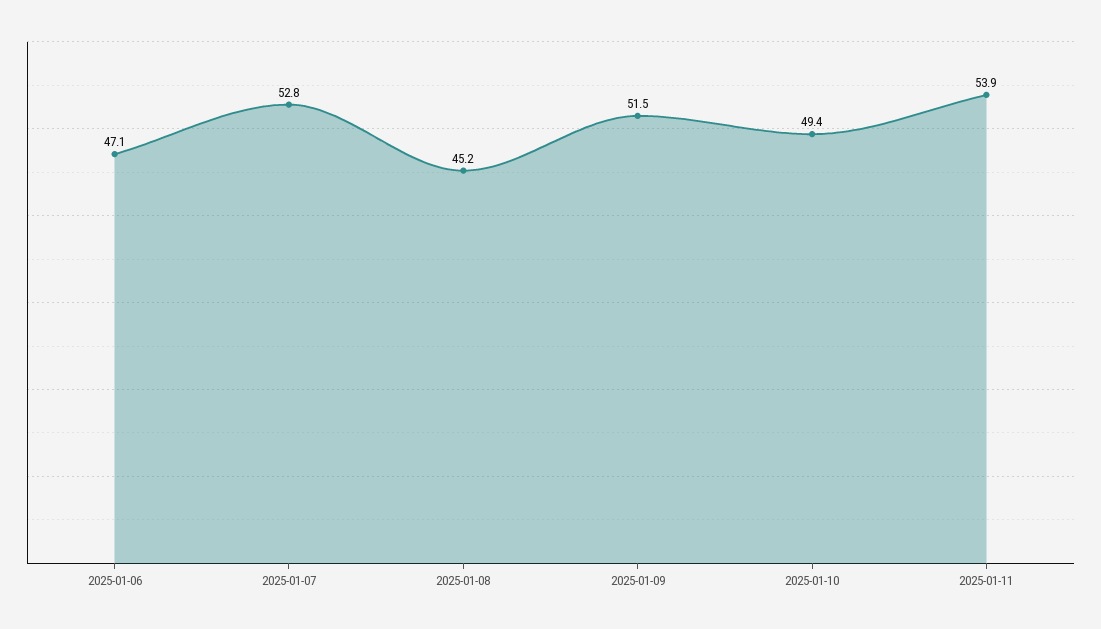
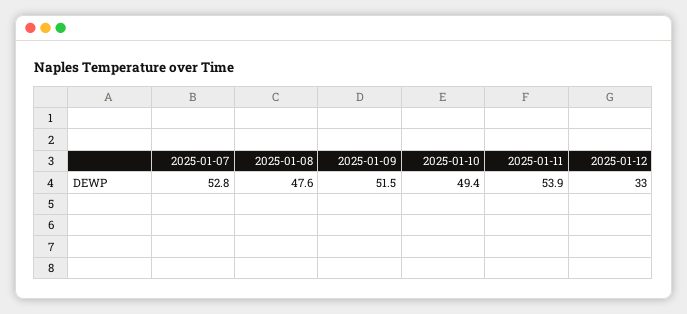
2025-01-06: 47.1 -> none
2025-01-08: 45.2 -> 47.6
2025-01-12: none -> 33

